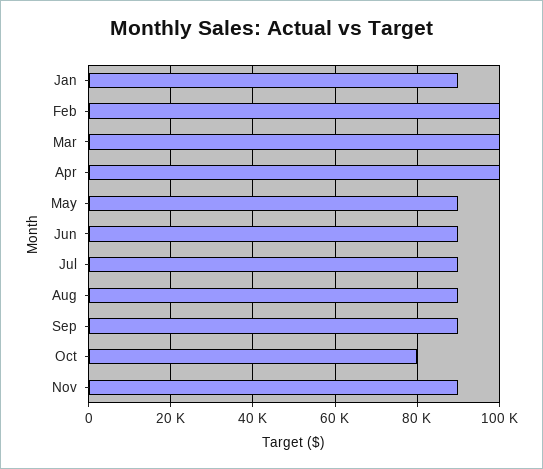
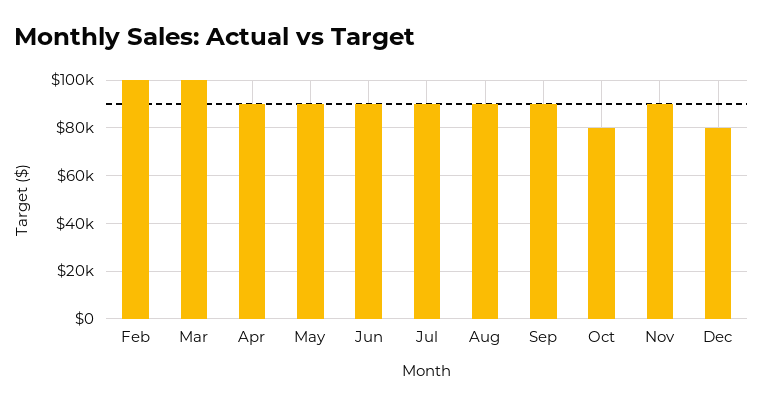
Jan: 90000 -> none
Apr: 100000 -> 90000
Dec: none -> 80000

